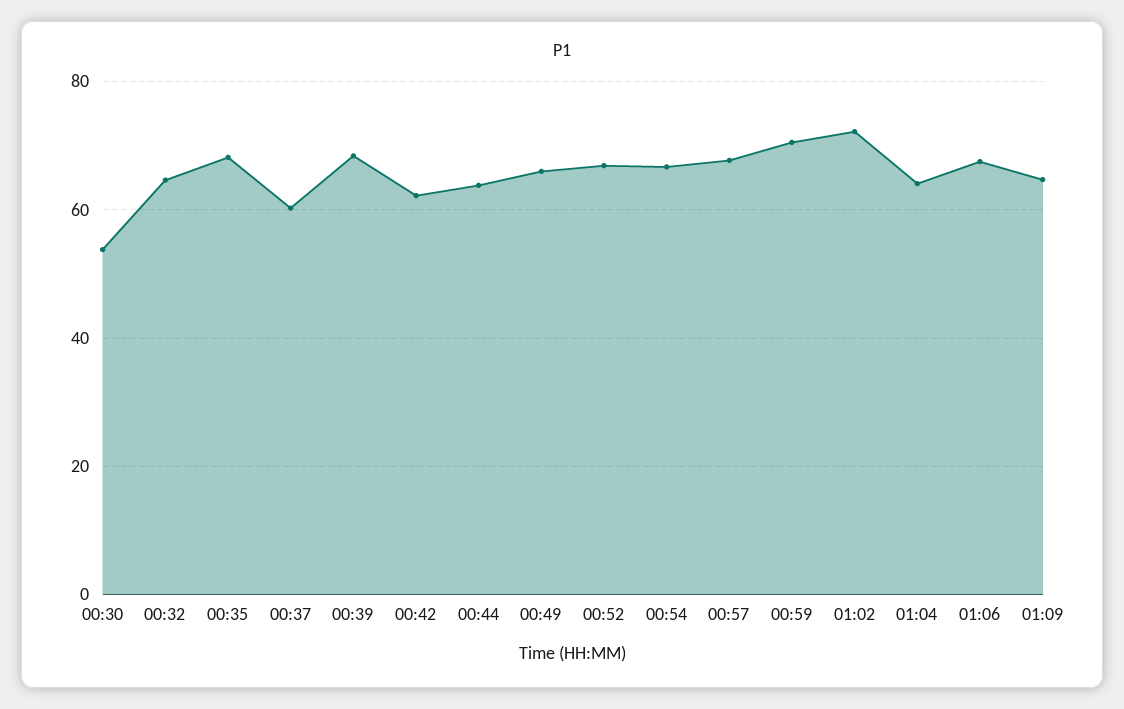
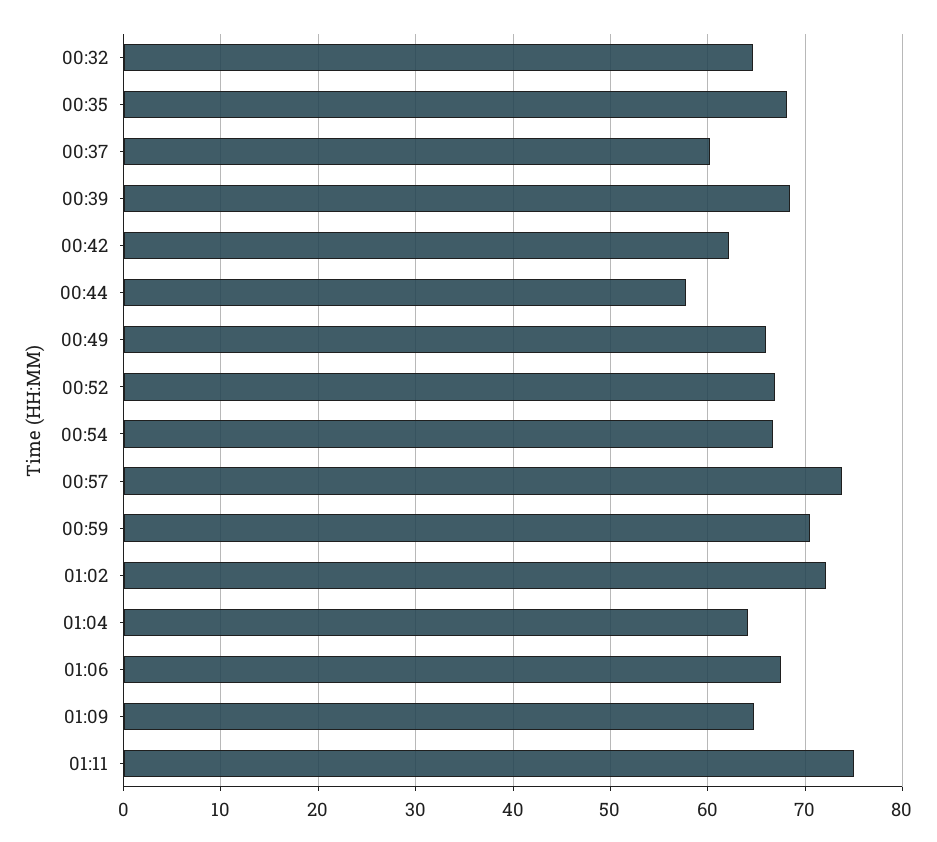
00:30: 54 -> none
00:44: 64 -> 58
00:57: 68 -> 74
01:11: none -> 75

